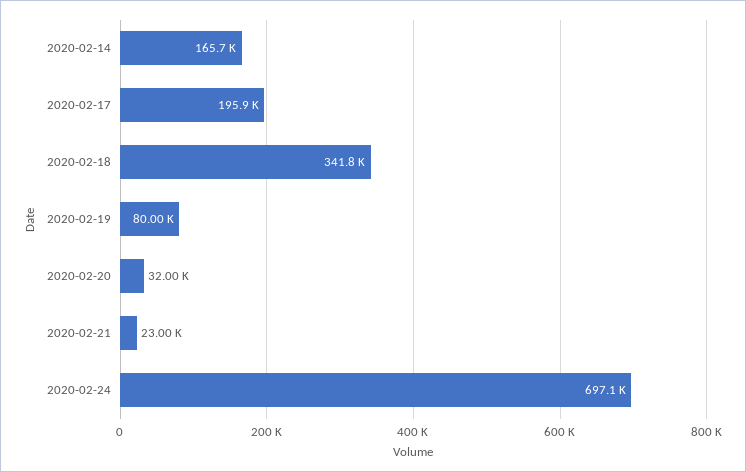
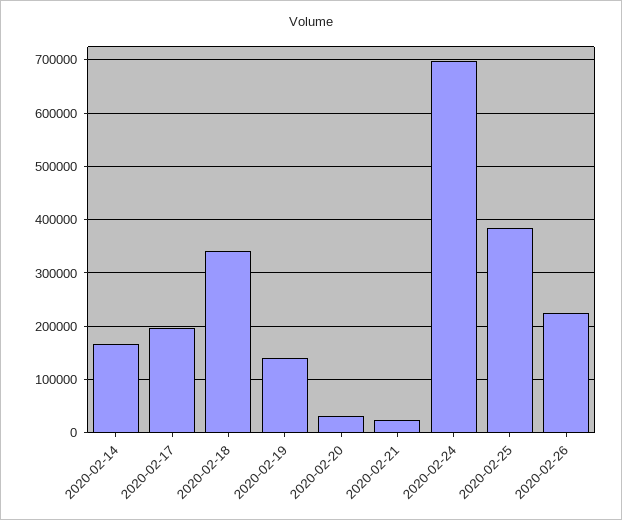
2020-02-19: 80000 -> 140000
2020-02-25: none -> 380000
2020-02-26: none -> 220000

